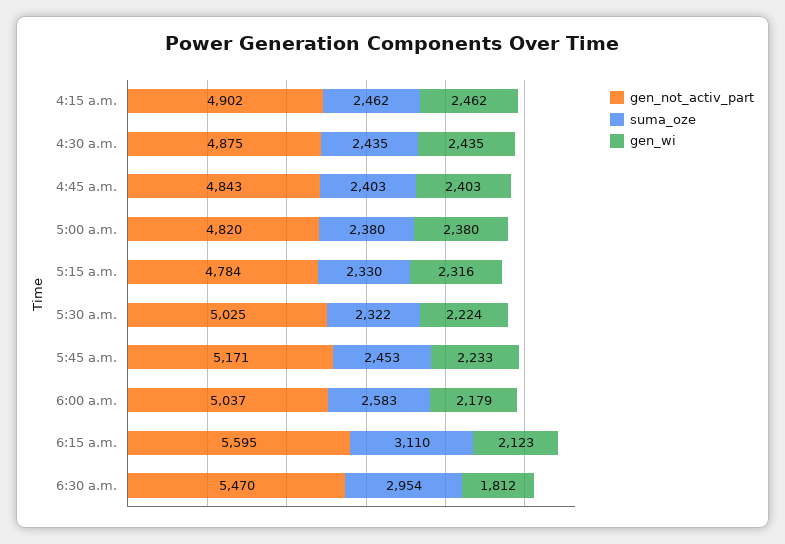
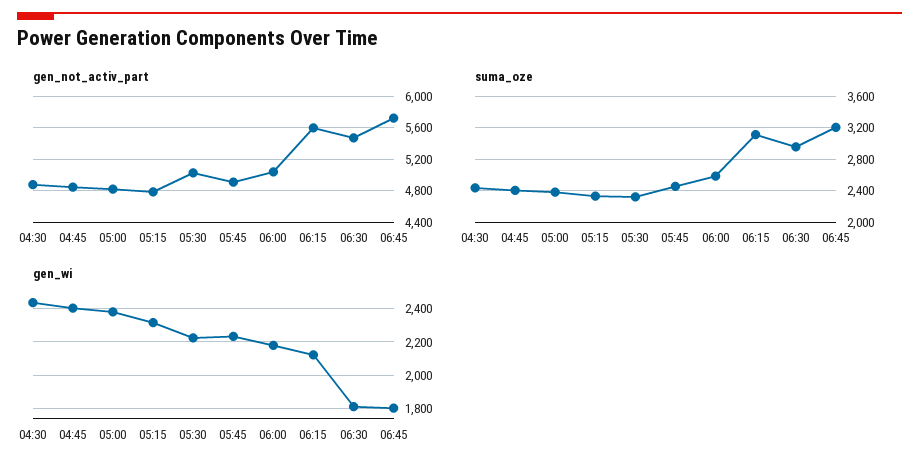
gen_not_activ_part, 4:15 a.m.: 4902 -> none
suma_oze, 4:15 a.m.: 2462 -> none
gen_wi, 4:15 a.m.: 2462 -> none
gen_not_activ_part, 5:45 a.m.: 5171 -> 4900
gen_not_activ_part, 06:45: none -> 5700
suma_oze, 06:45: none -> 3200
gen_wi, 06:45: none -> 1800

